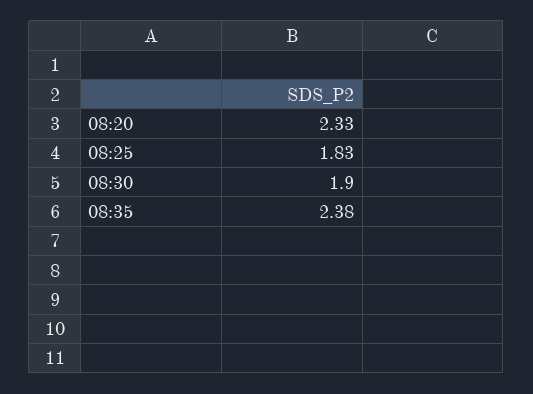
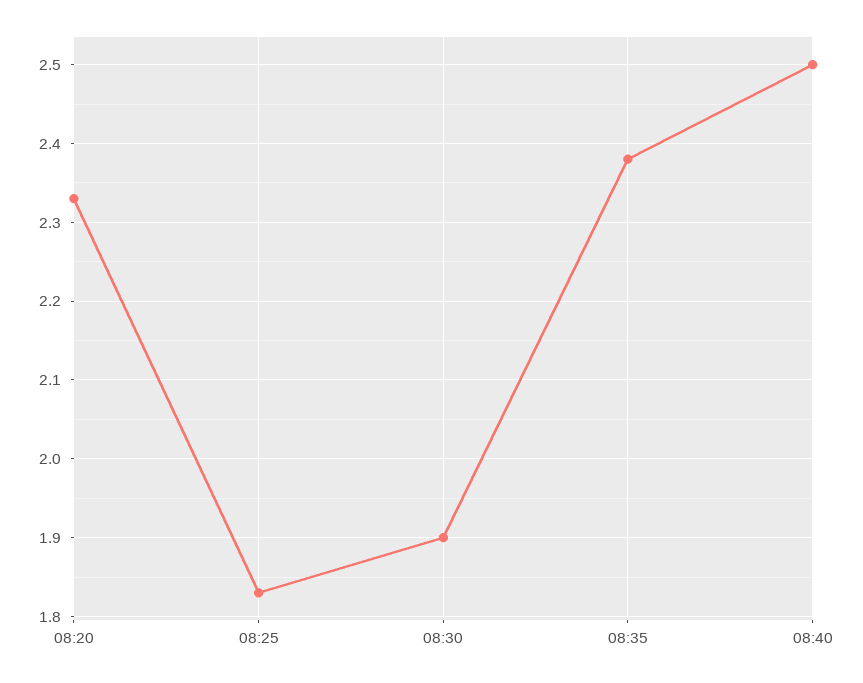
08:40: none -> 2.5

